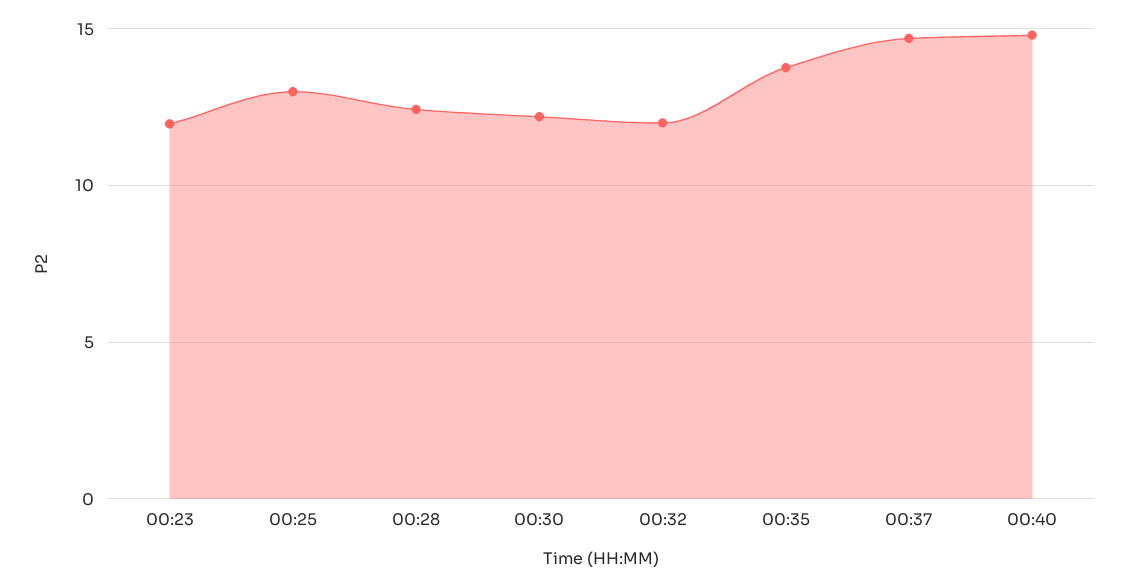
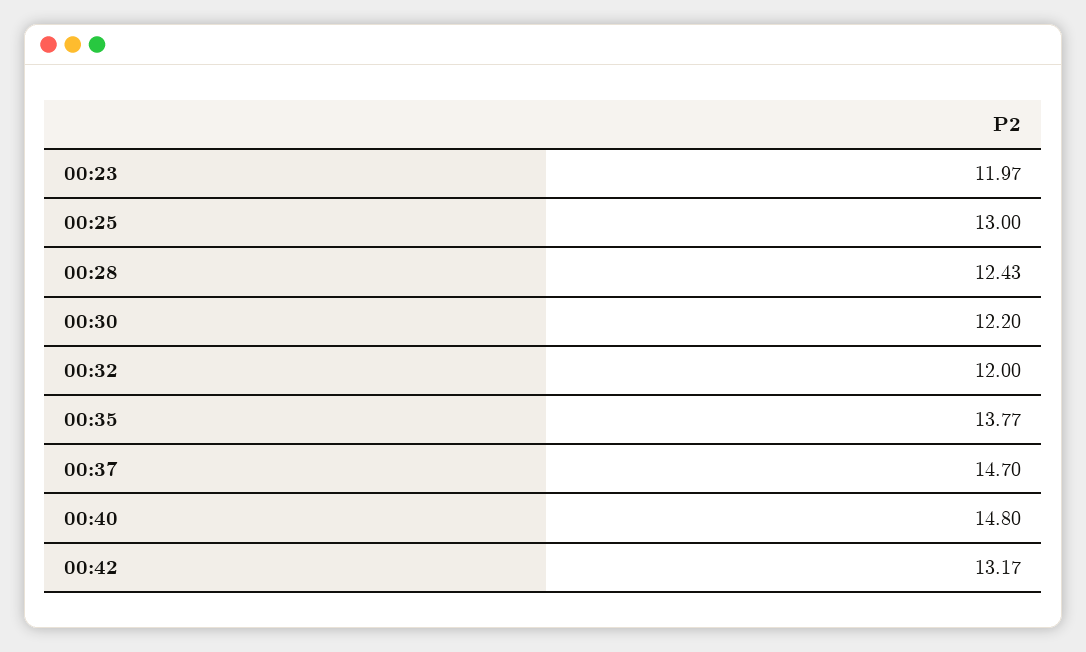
00:42: none -> 13.17

